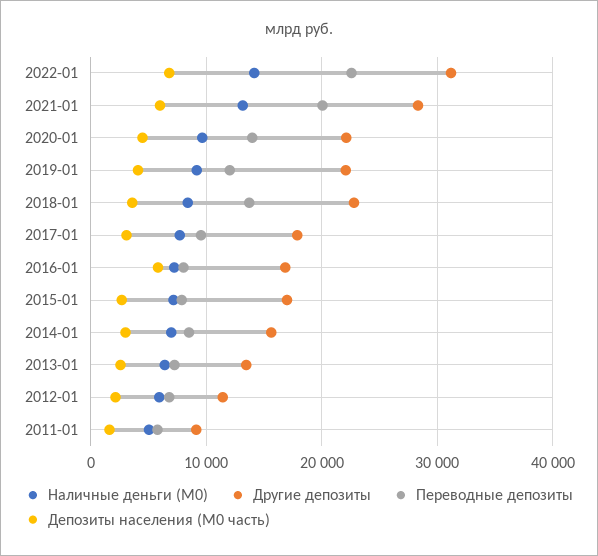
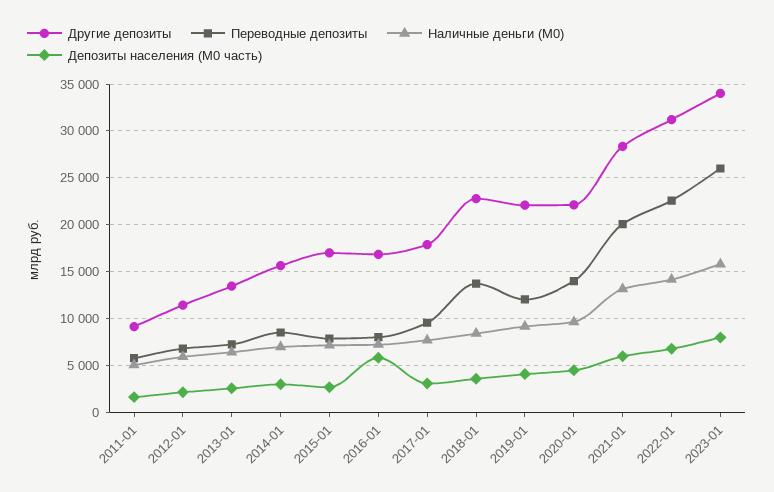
Другие депозиты, 2023-01: none -> 34000
Переводные депозиты, 2023-01: none -> 26000
Наличные деньги (M0), 2023-01: none -> 16000
Депозиты населения (М0 часть), 2023-01: none -> 8000

